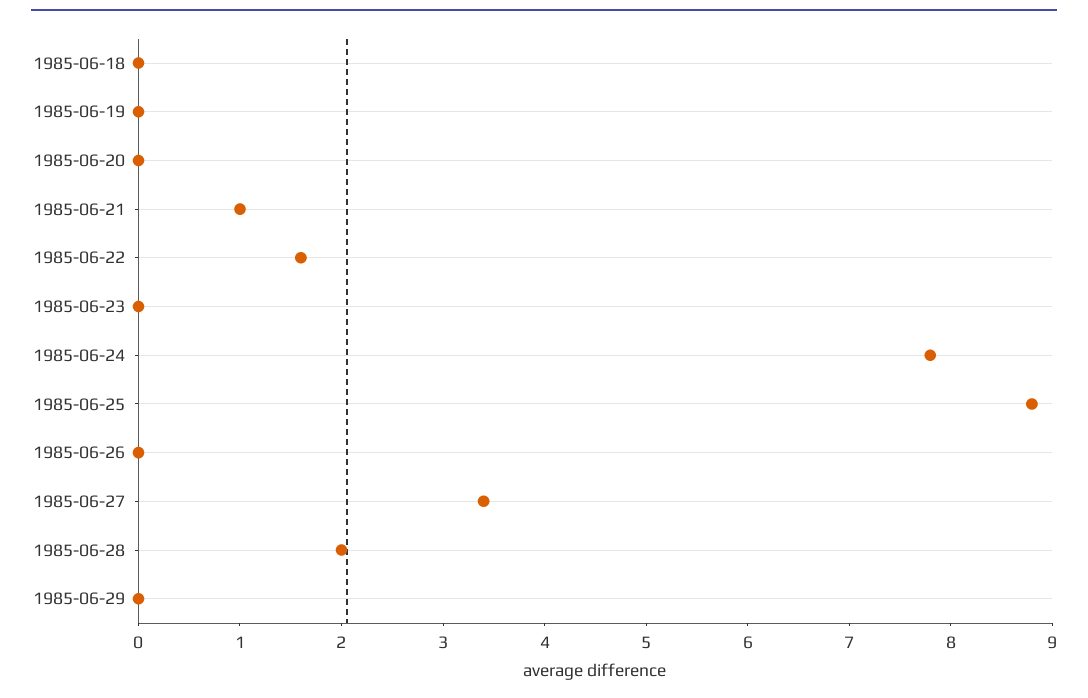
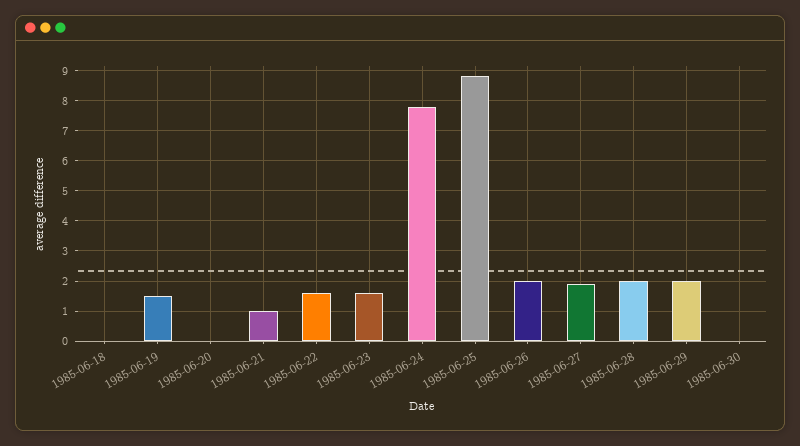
1985-06-19: 0 -> 1.5
1985-06-23: 0 -> 1.5
1985-06-26: 0 -> 2
1985-06-27: 3.4 -> 2
1985-06-29: 0 -> 2
1985-06-30: none -> 0

